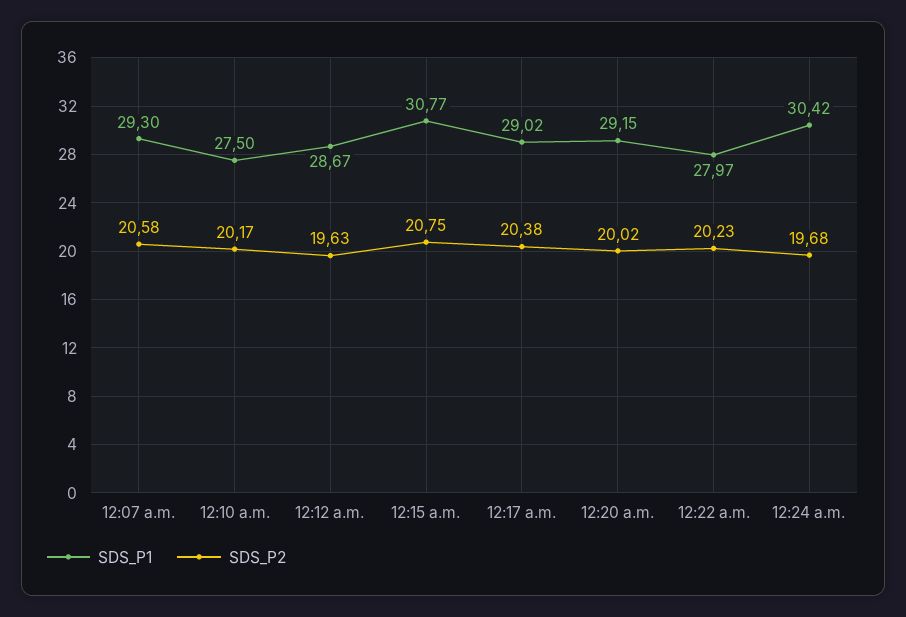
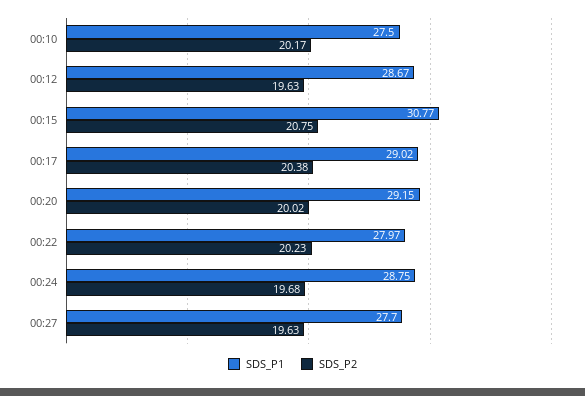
SDS_P1, 12:07 a.m.: 29.3 -> none
SDS_P2, 12:07 a.m.: 20.58 -> none
SDS_P1, 12:24 a.m.: 30.42 -> 28.75
SDS_P1, 00:27: none -> 27.7
SDS_P2, 00:27: none -> 19.63

